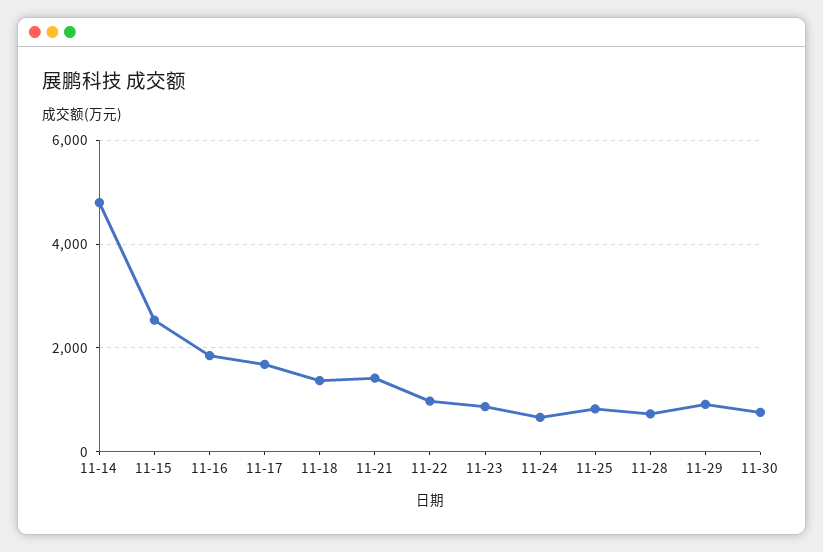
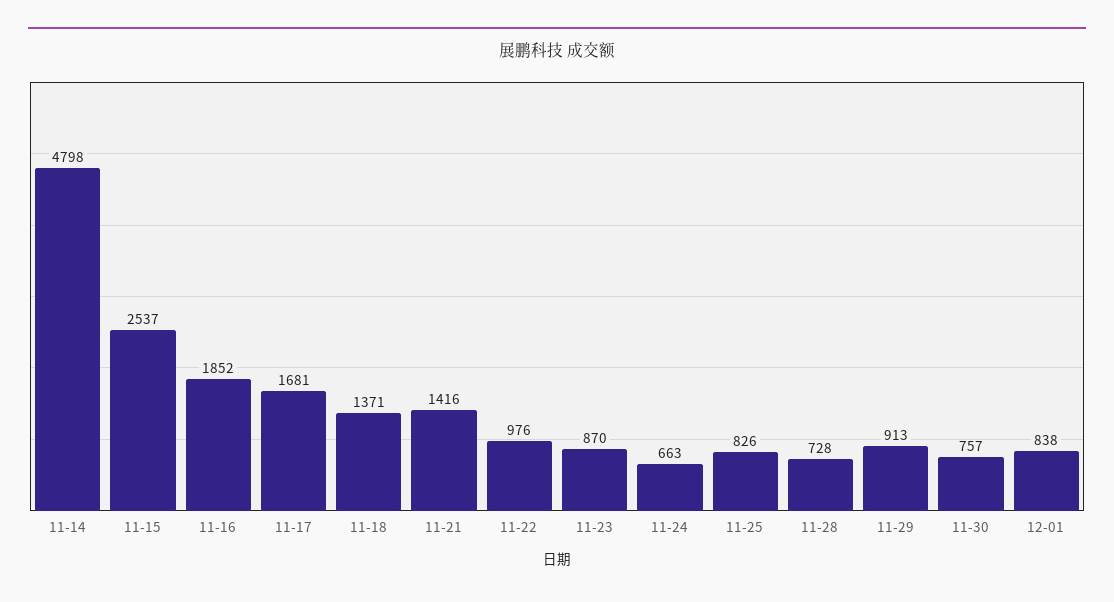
12-01: none -> 838

